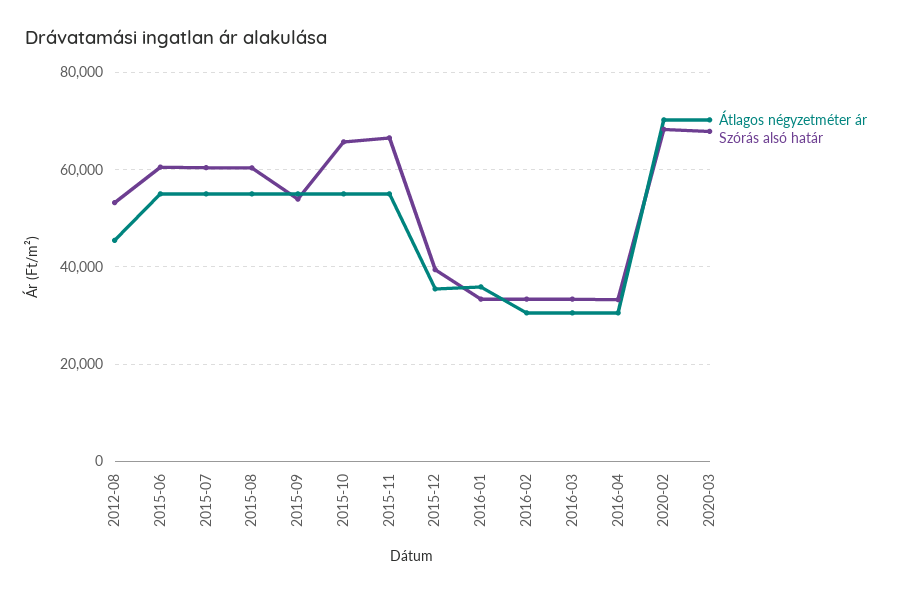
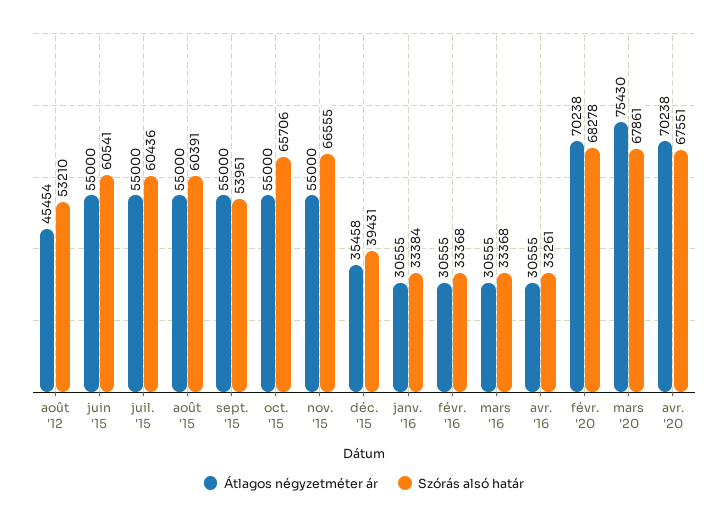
Átlagos négyzetméter ár, 2016-01: 36000 -> 30555
Átlagos négyzetméter ár, 2020-03: 70000 -> 75430
Átlagos négyzetméter ár, avr. '20: none -> 70238
Szórás alsó határ, avr. '20: none -> 67551

